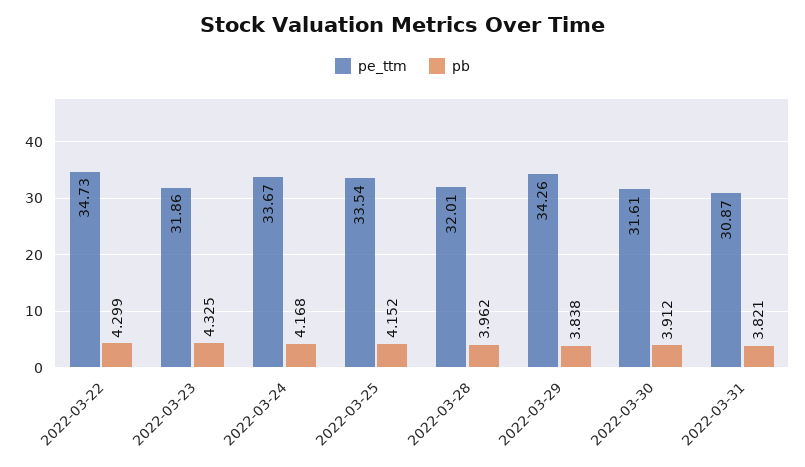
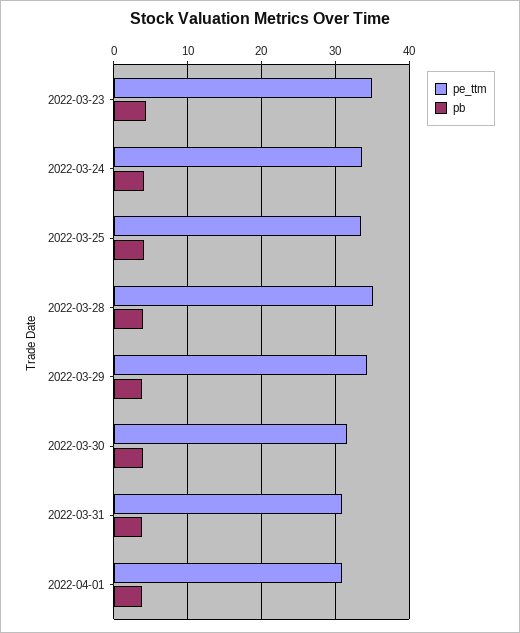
pe_ttm, 2022-03-22: 34.73 -> none
pb, 2022-03-22: 4.299 -> none
pe_ttm, 2022-03-23: 31.86 -> 35
pe_ttm, 2022-03-28: 32.01 -> 35
pe_ttm, 2022-04-01: none -> 31
pb, 2022-04-01: none -> 4

